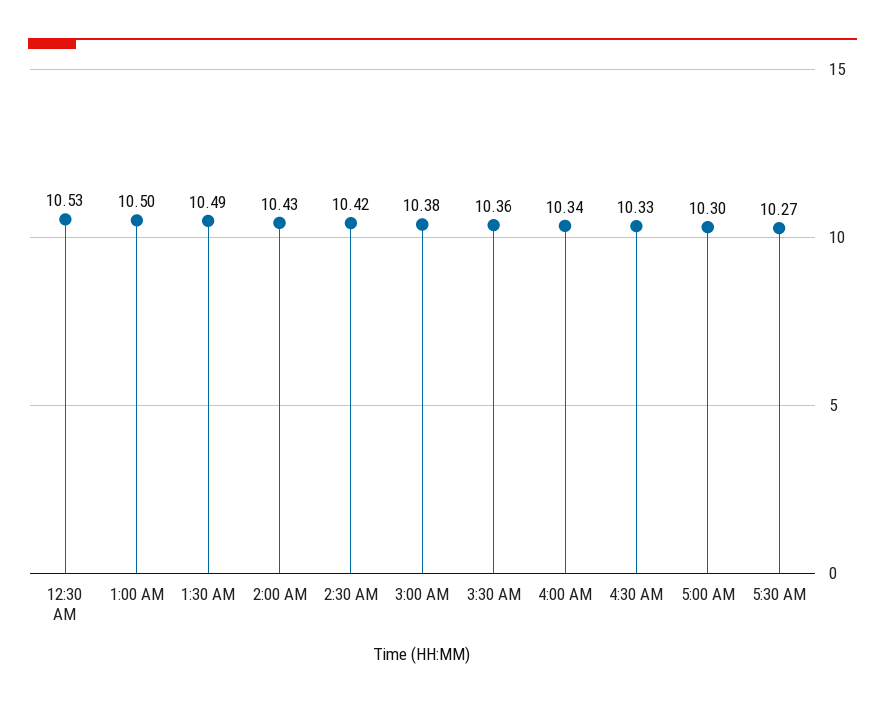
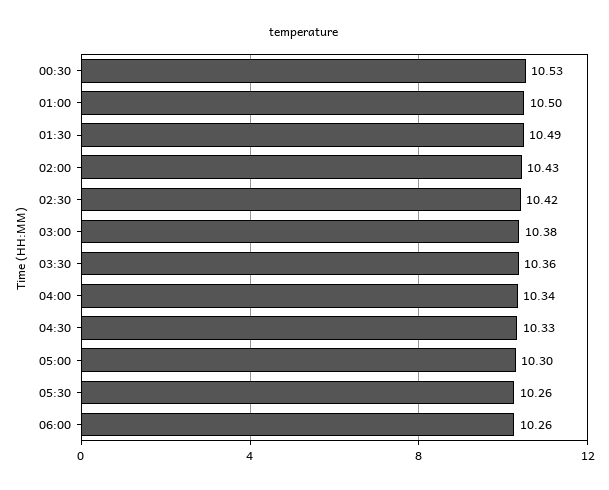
5:30 AM: 10.27 -> 10.26
06:00: none -> 10.26

